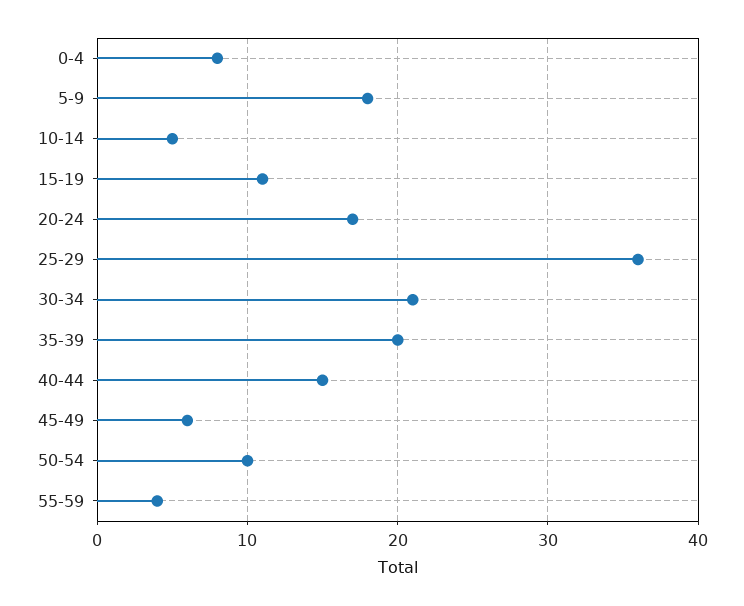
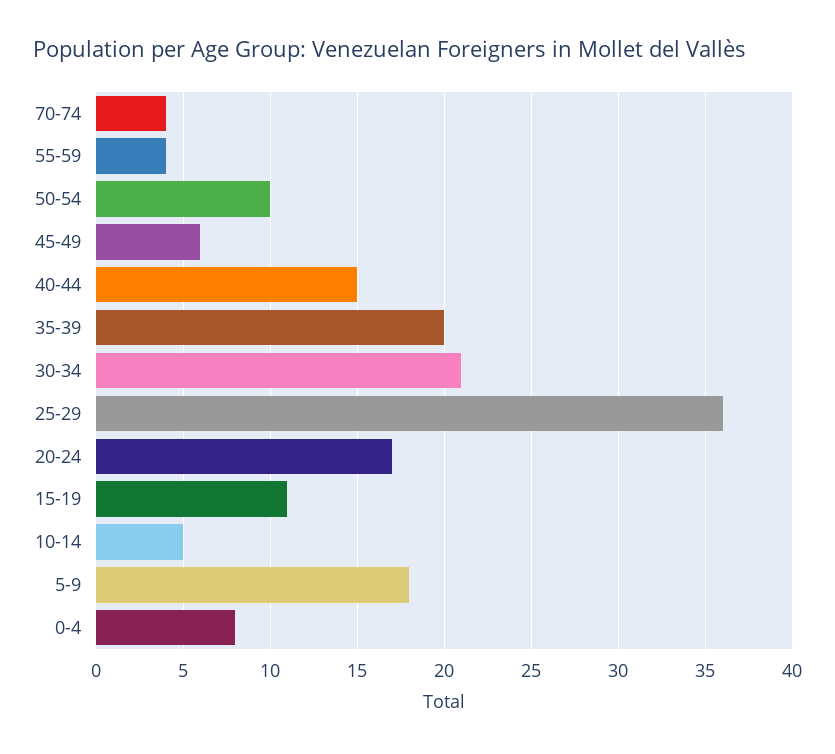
70-74: none -> 4

